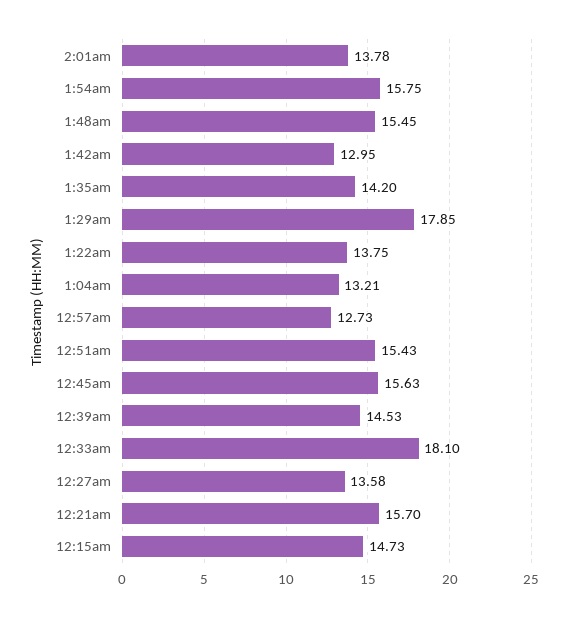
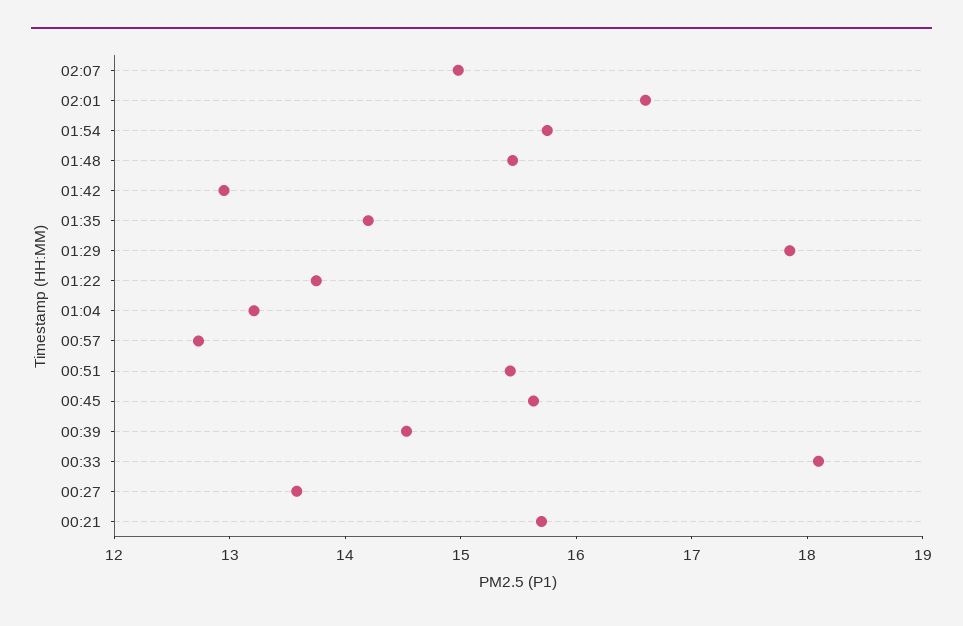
2:01am: 13.78 -> 16.6
12:15am: 14.73 -> none
02:07: none -> 15

